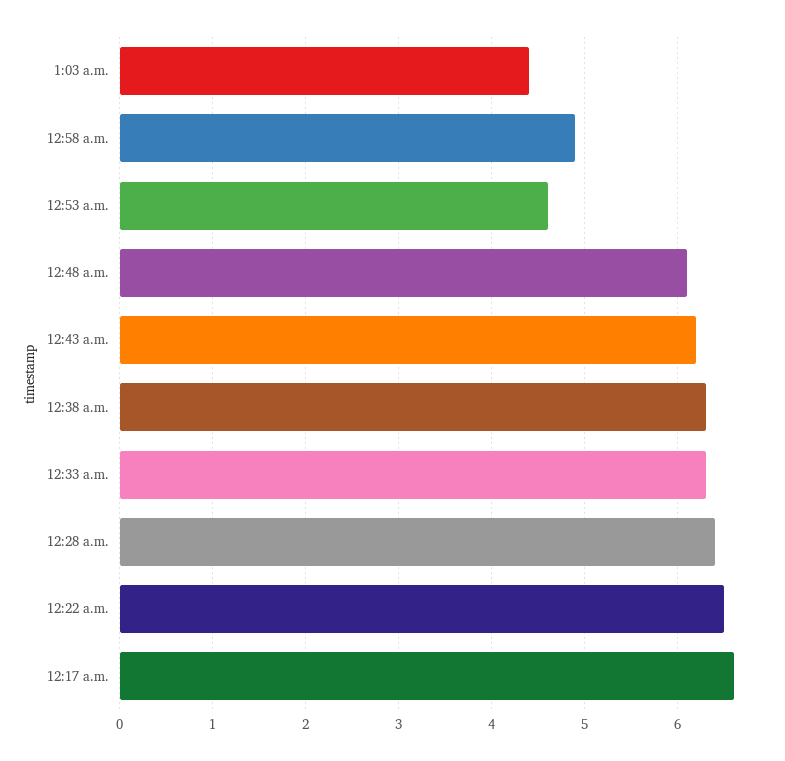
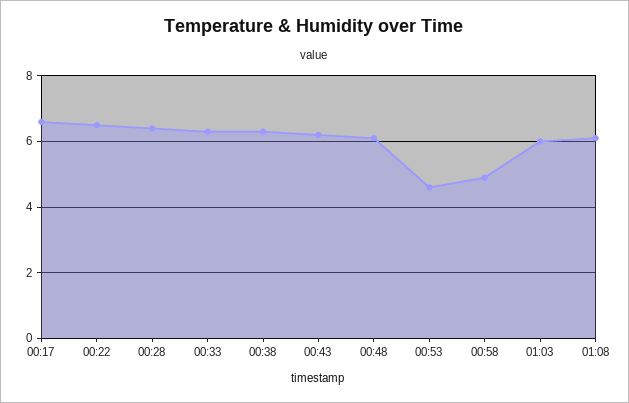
1:03 a.m.: 4.4 -> 6
01:08: none -> 6

